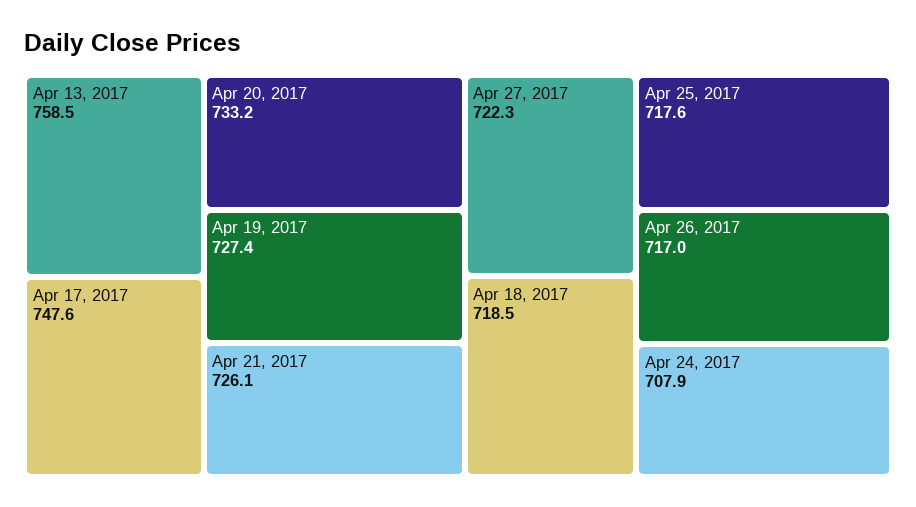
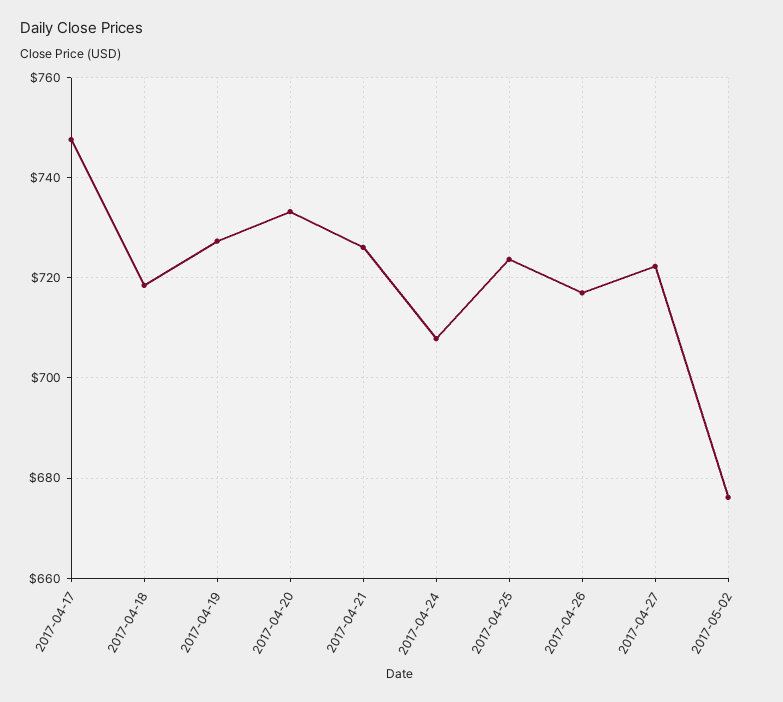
Apr 13, 2017: 758.5 -> none
Apr 25, 2017: 717.6 -> 724
2017-05-02: none -> 676

